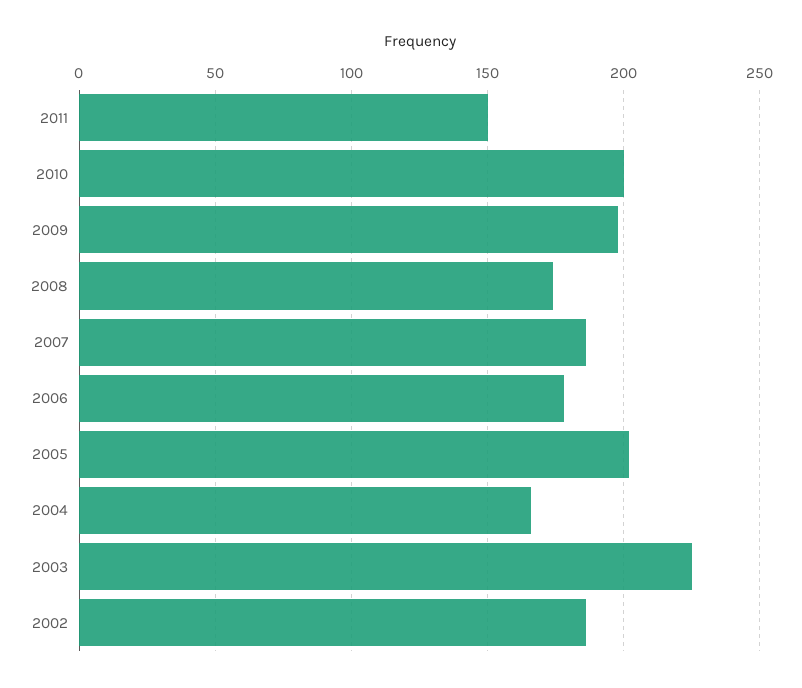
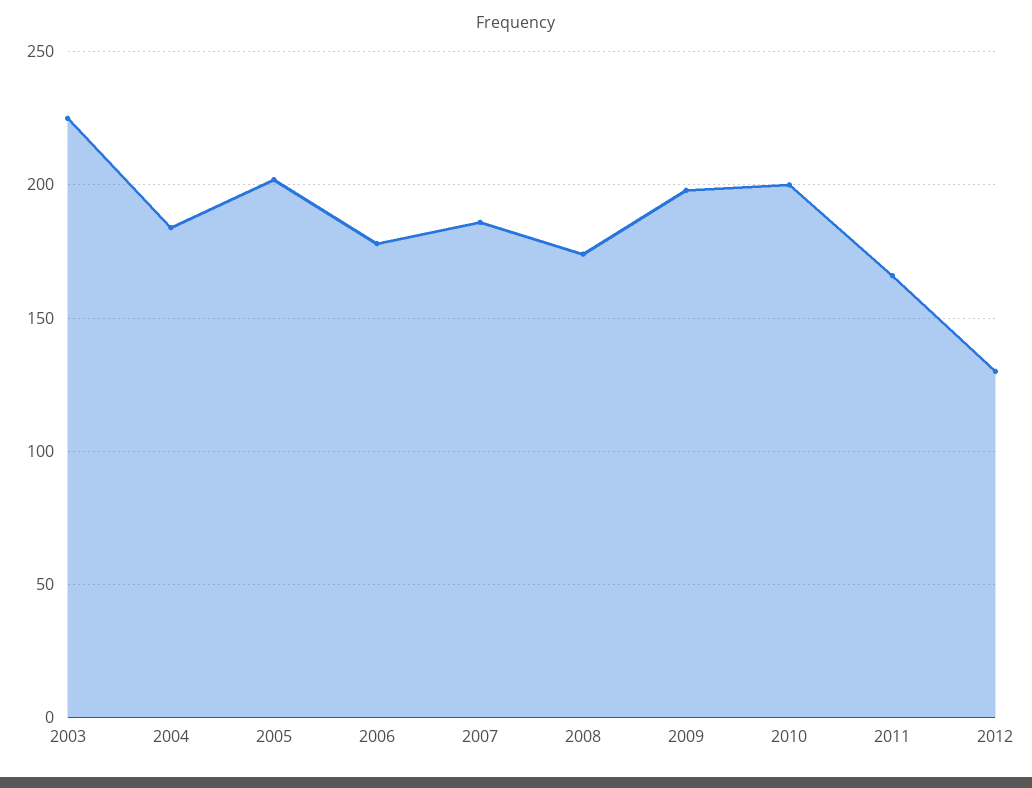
2011: 150 -> 165
2004: 165 -> 185
2002: 185 -> none
2012: none -> 130

